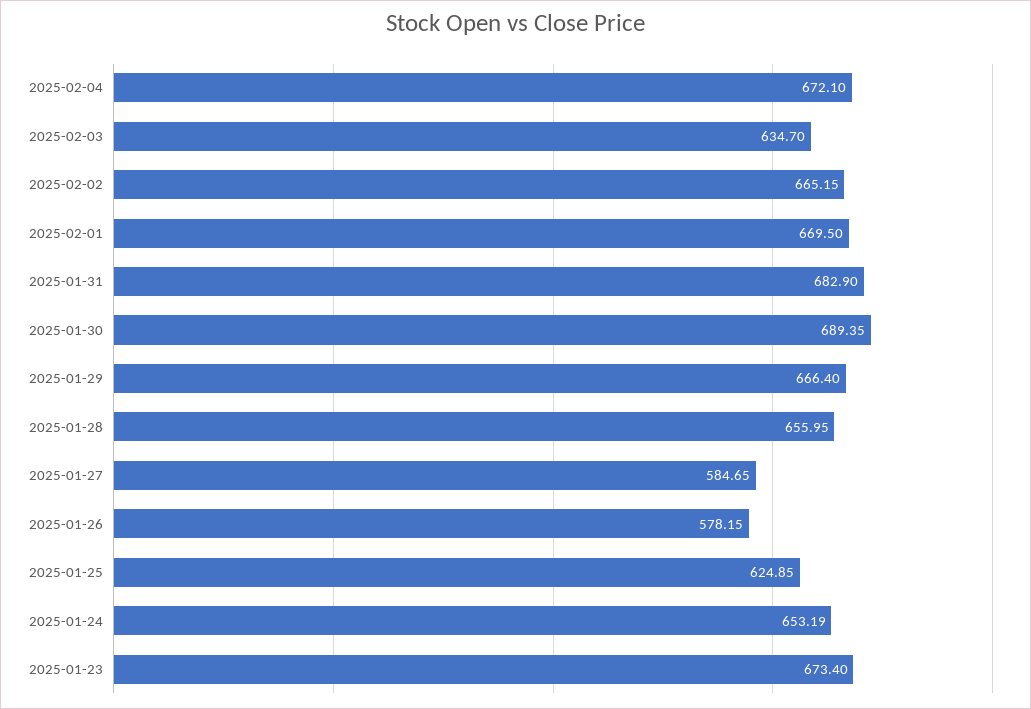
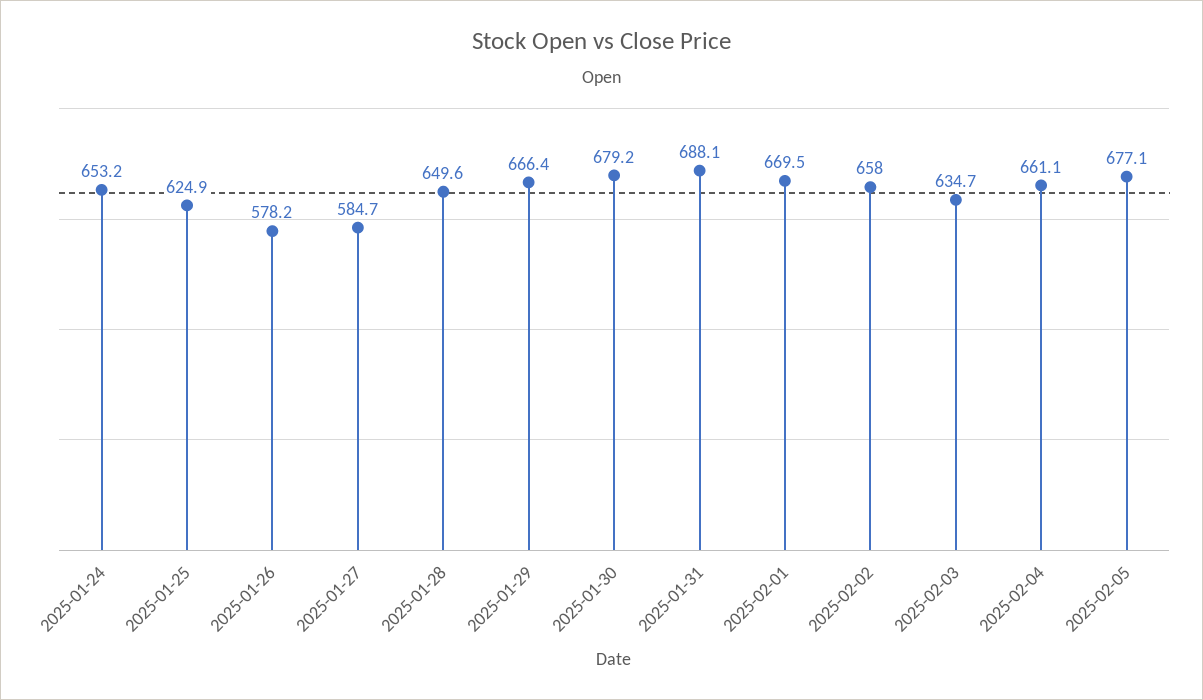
2025-02-04: 672.1 -> 661.1
2025-02-02: 665.15 -> 658
2025-01-31: 682.9 -> 688.1
2025-01-30: 689.35 -> 679.2
2025-01-28: 655.95 -> 649.6
2025-01-23: 673.4 -> none
2025-02-05: none -> 677.1

